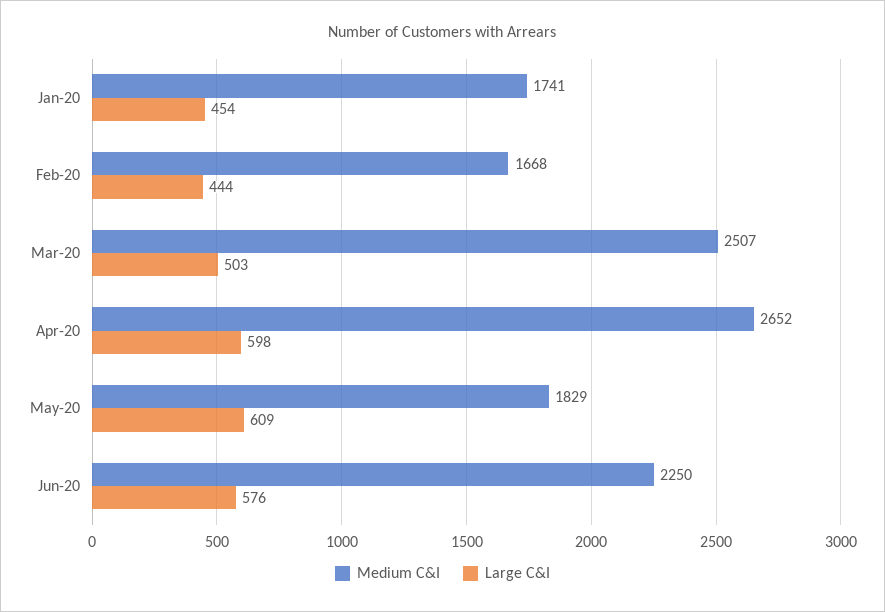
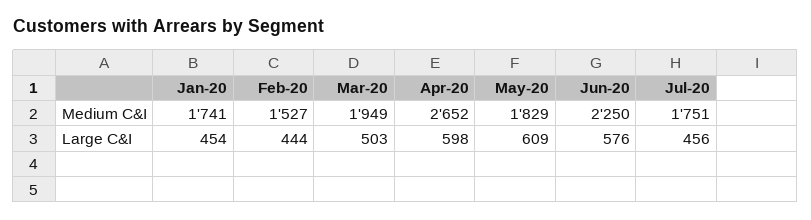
Medium C&I, Feb-20: 1668 -> 1527
Medium C&I, Mar-20: 2507 -> 1949
Medium C&I, Jul-20: none -> 1751
Large C&I, Jul-20: none -> 456

